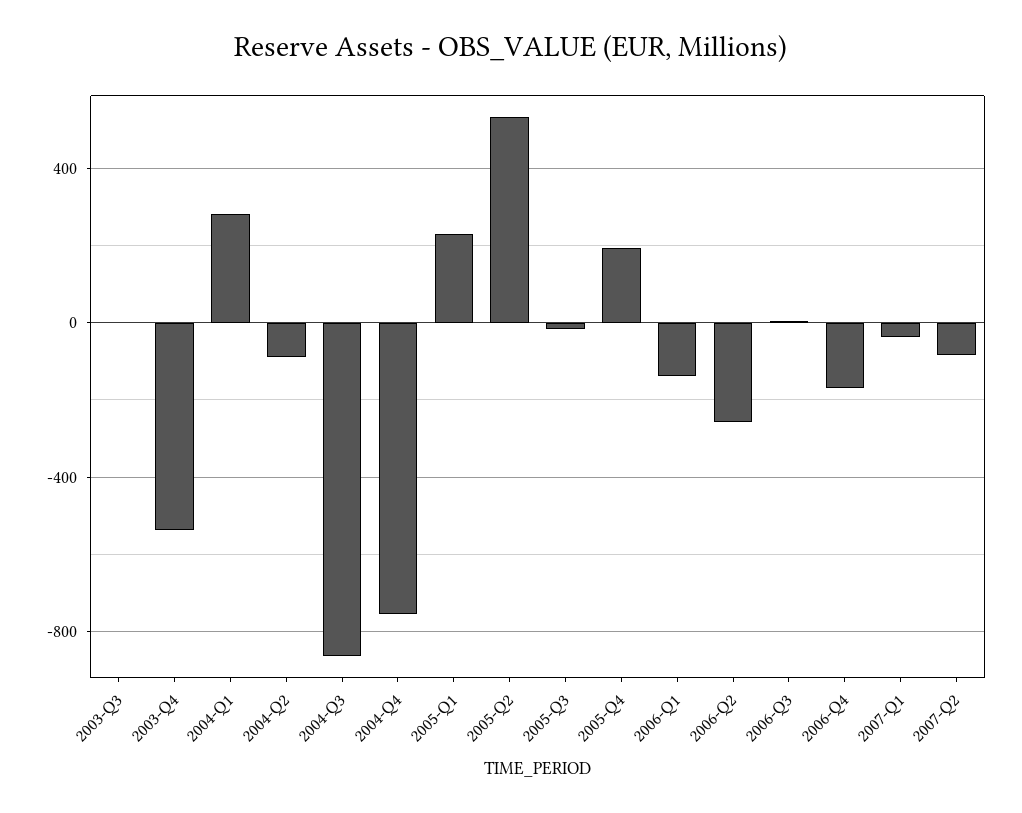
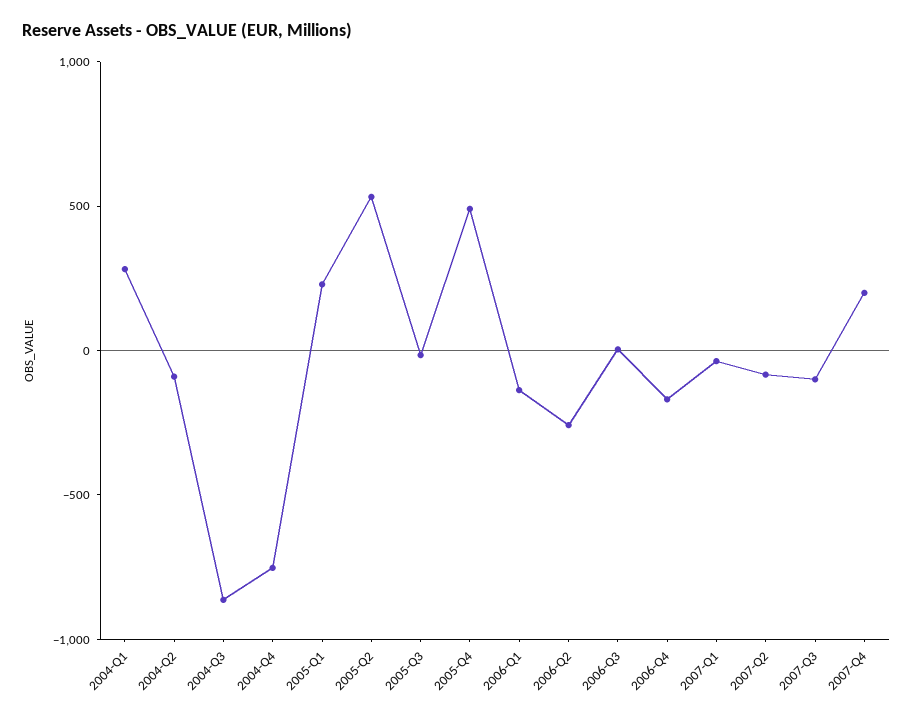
2003-Q3: 0 -> none
2003-Q4: -550 -> none
2005-Q4: 200 -> 500
2007-Q3: none -> -100
2007-Q4: none -> 200

